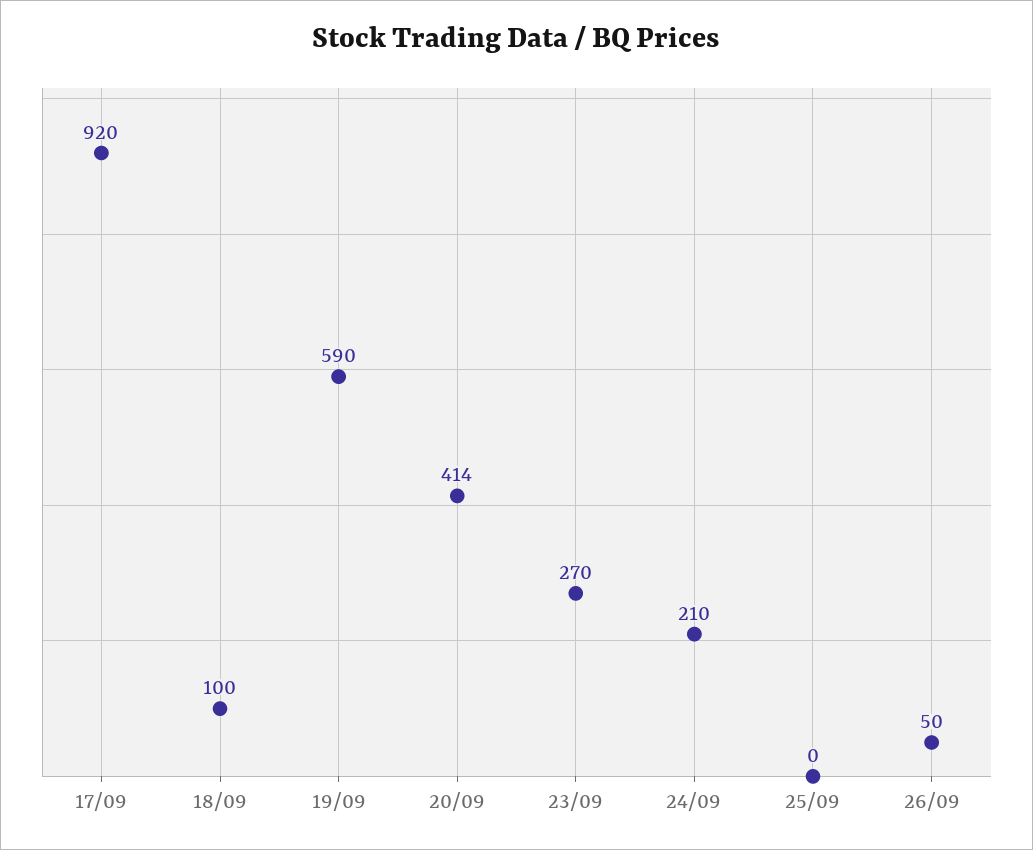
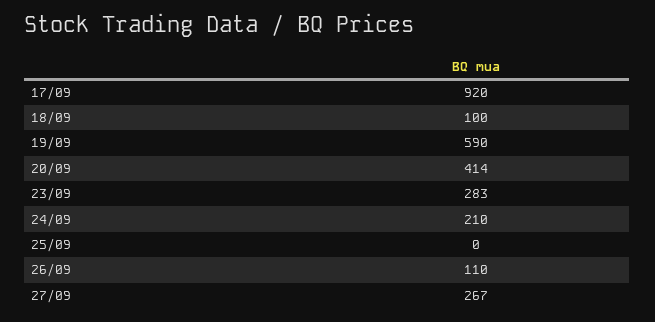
23/09: 270 -> 283
26/09: 50 -> 110
27/09: none -> 267

